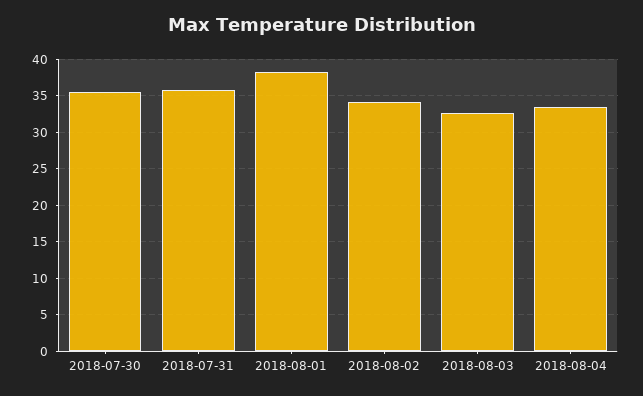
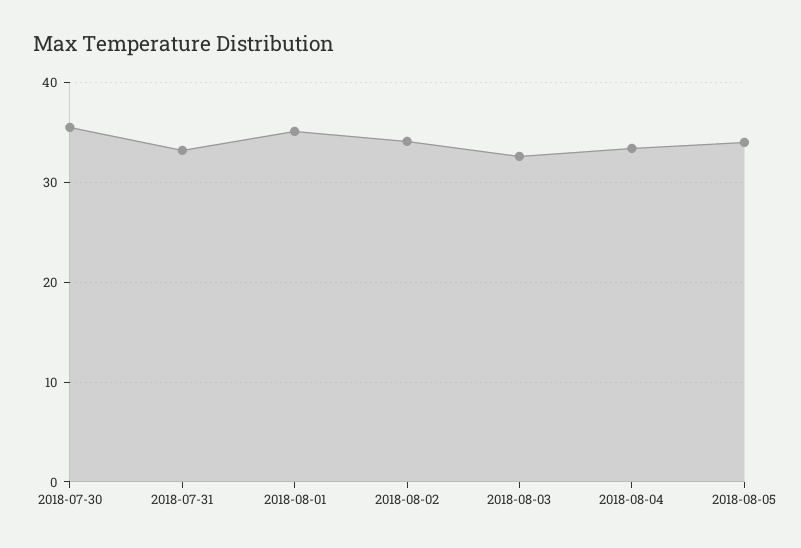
2018-07-31: 36 -> 33
2018-08-01: 38 -> 35
2018-08-05: none -> 34

